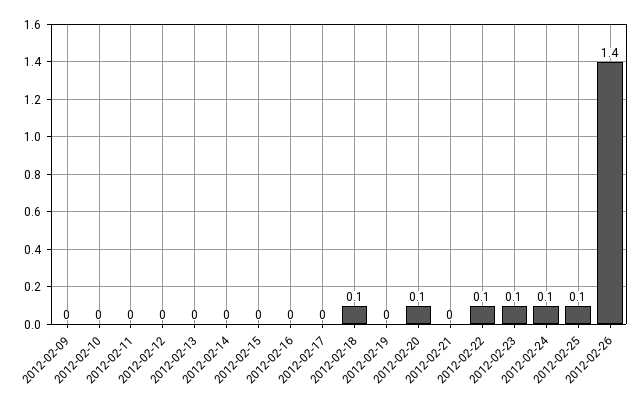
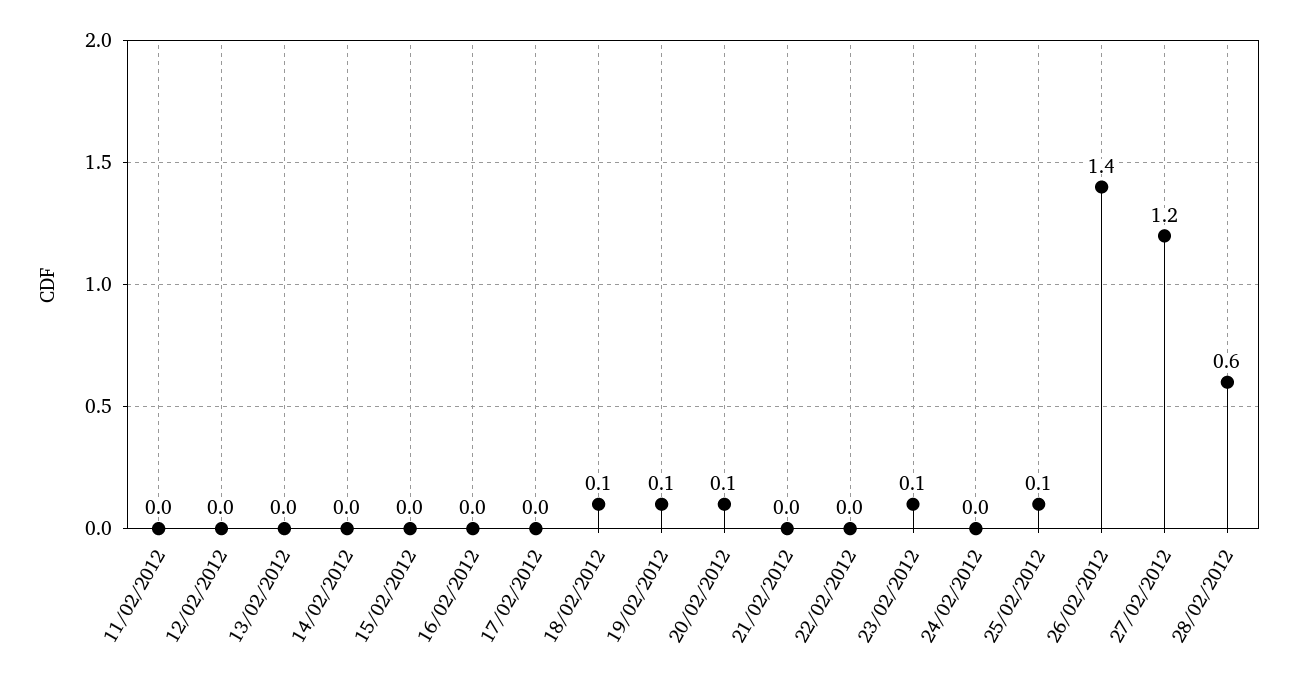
2012-02-09: 0 -> none
2012-02-10: 0 -> none
2012-02-19: 0 -> 0.1
2012-02-22: 0.1 -> 0
2012-02-24: 0.1 -> 0
27/02/2012: none -> 1.2
28/02/2012: none -> 0.6

